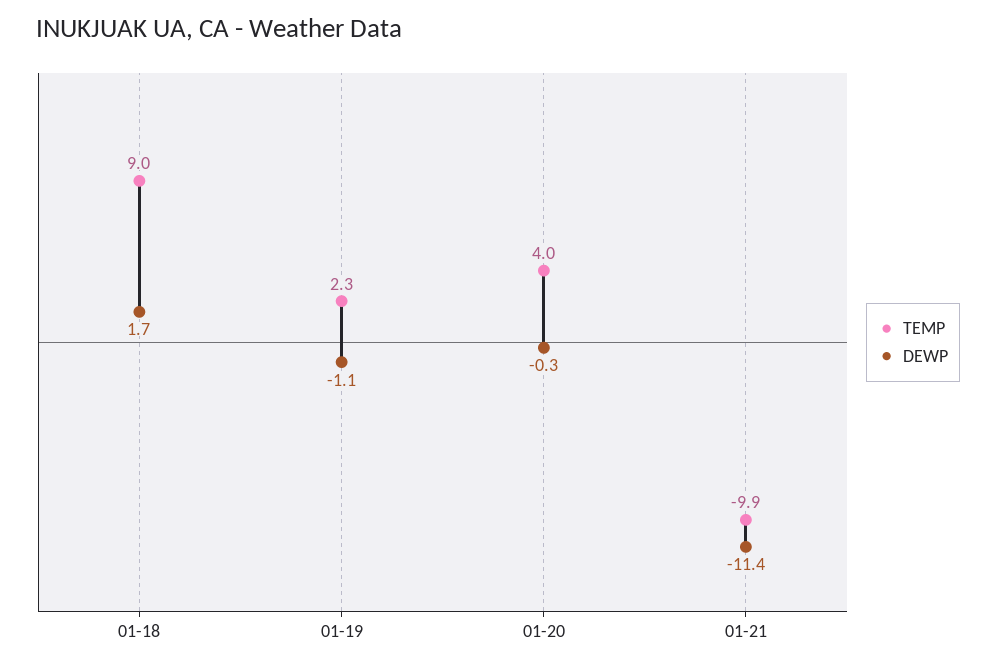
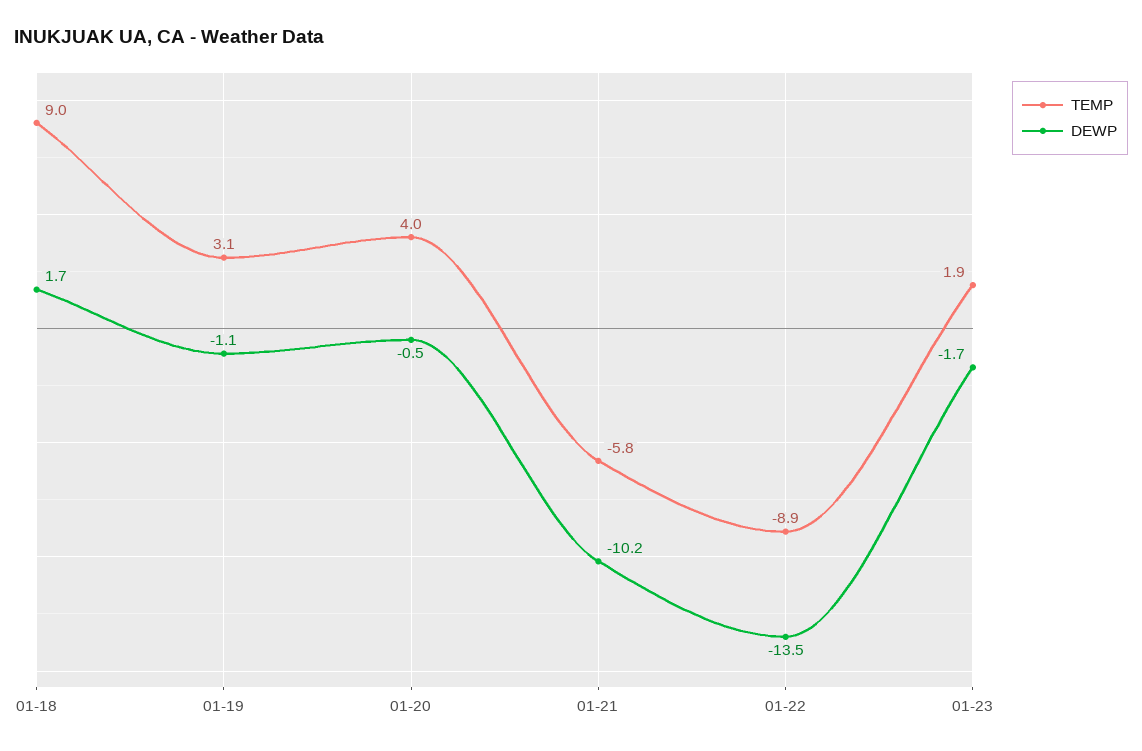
TEMP, 01-19: 2.3 -> 3.1
DEWP, 01-20: -0.3 -> -0.5
TEMP, 01-21: -9.9 -> -5.8
DEWP, 01-21: -11.4 -> -10.2
TEMP, 01-22: none -> -8.9
DEWP, 01-22: none -> -13.5
TEMP, 01-23: none -> 1.9
DEWP, 01-23: none -> -1.7

